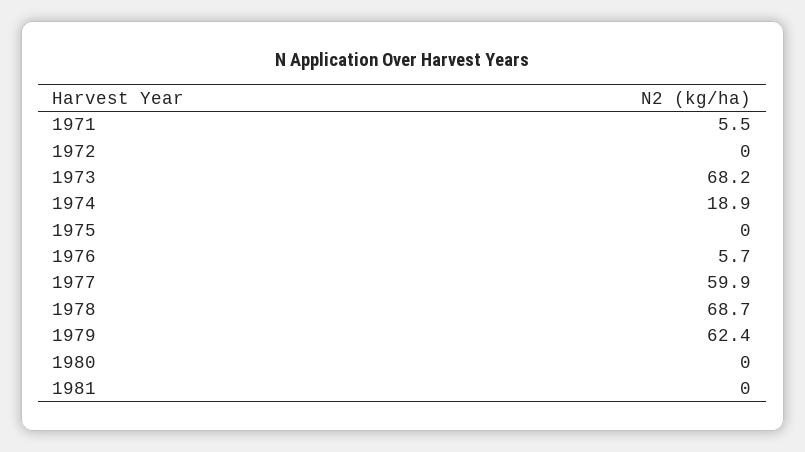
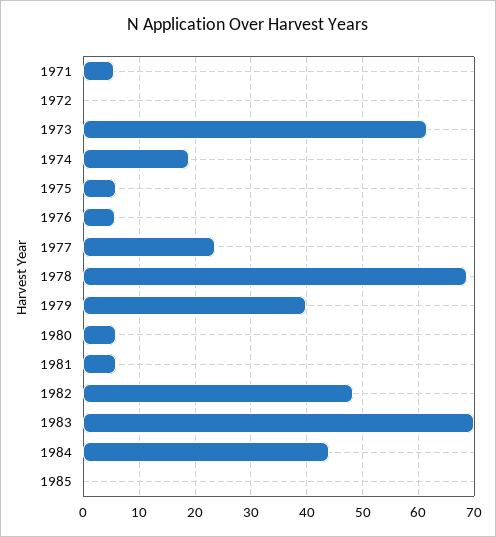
1973: 68.2 -> 62
1975: 0 -> 6
1977: 59.9 -> 24
1979: 62.4 -> 40
1980: 0 -> 6
1981: 0 -> 6
1982: none -> 48
1983: none -> 70
1984: none -> 44
1985: none -> 0

